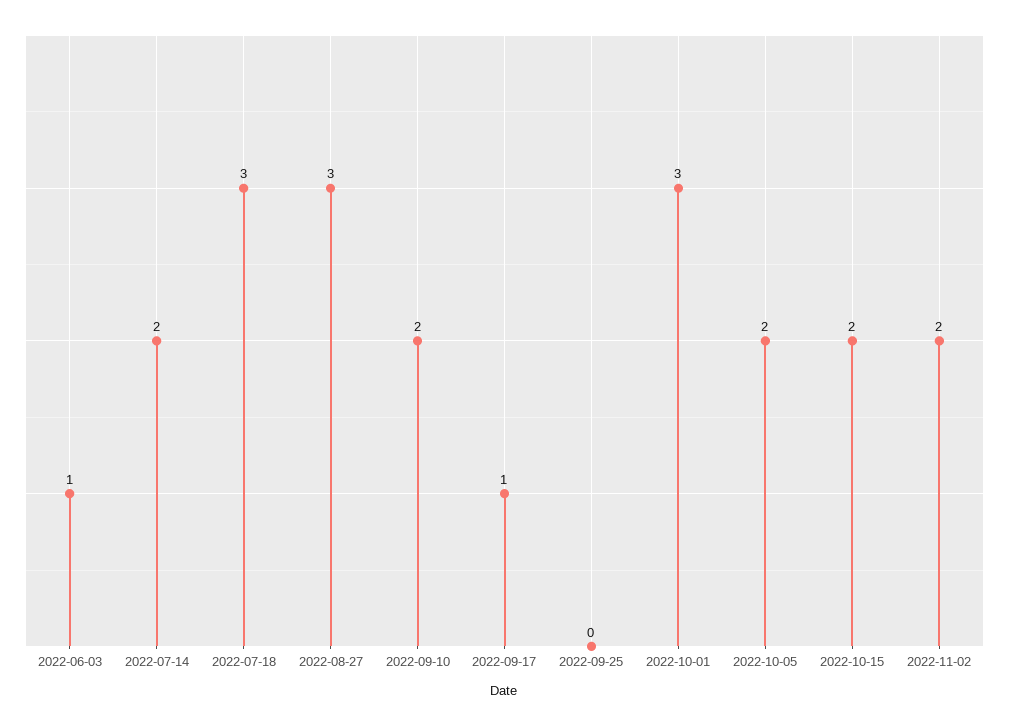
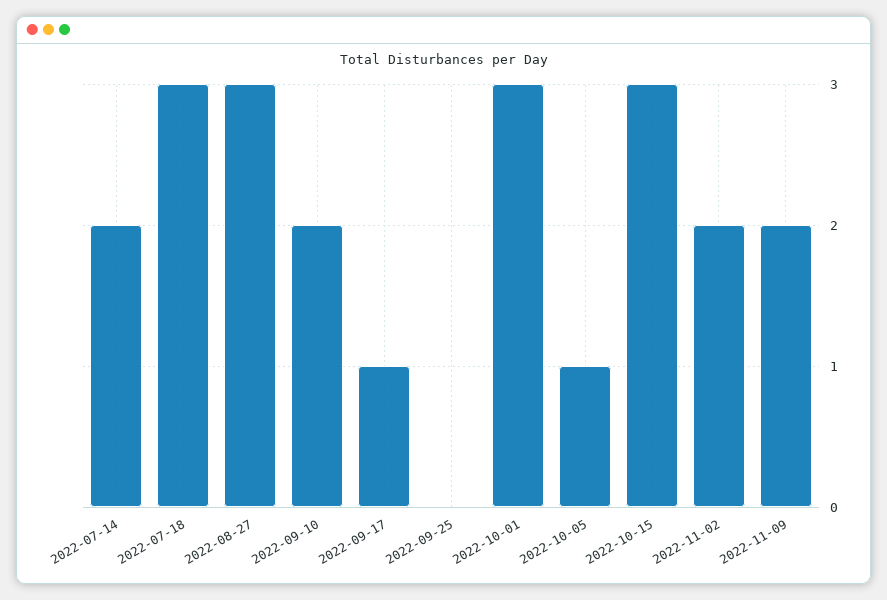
2022-06-03: 1 -> none
2022-10-05: 2 -> 1
2022-10-15: 2 -> 3
2022-11-09: none -> 2

